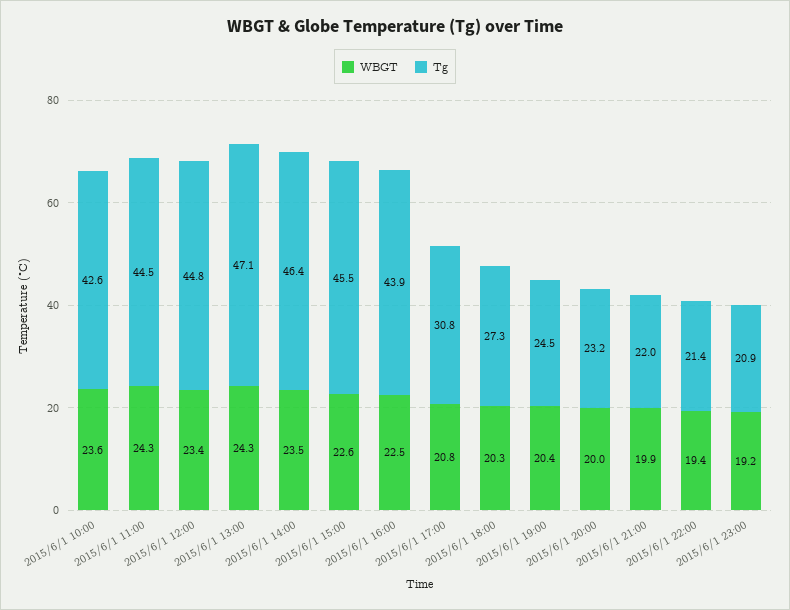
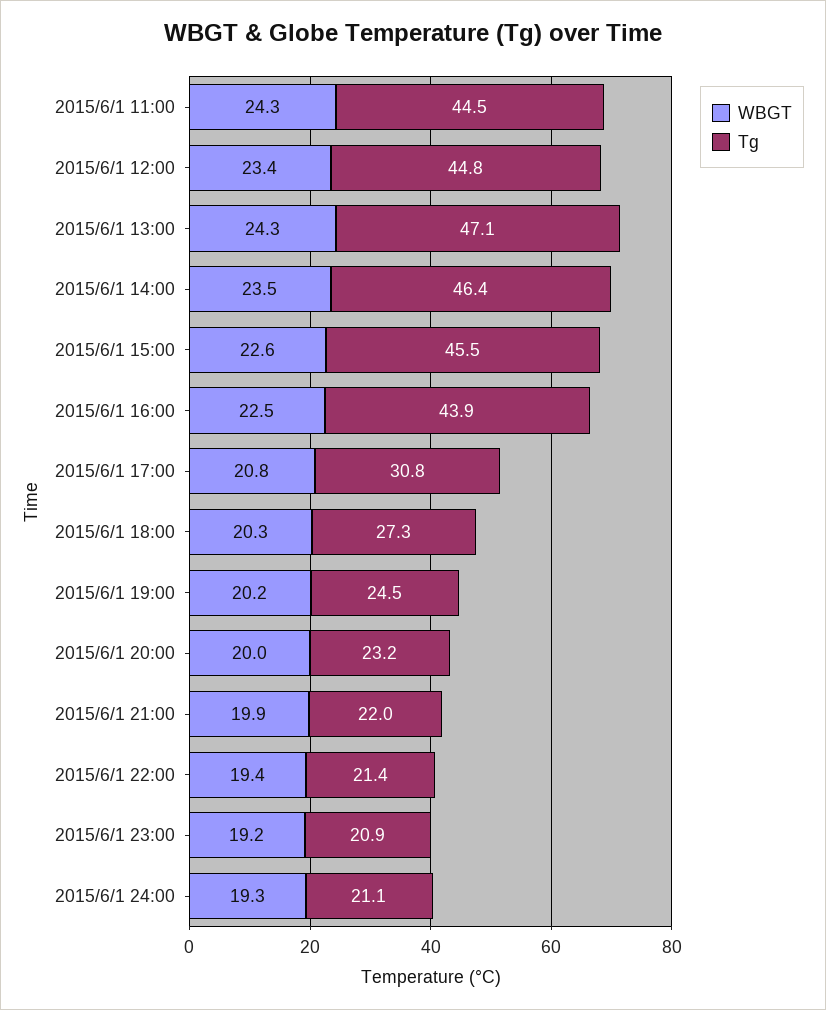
WBGT, 2015/6/1 10:00: 23.6 -> none
Tg, 2015/6/1 10:00: 42.6 -> none
WBGT, 2015/6/1 19:00: 20.4 -> 20.2
WBGT, 2015/6/1 24:00: none -> 19.3
Tg, 2015/6/1 24:00: none -> 21.1

